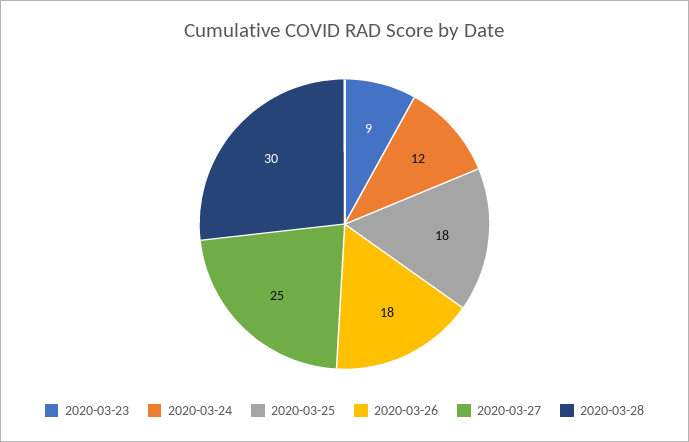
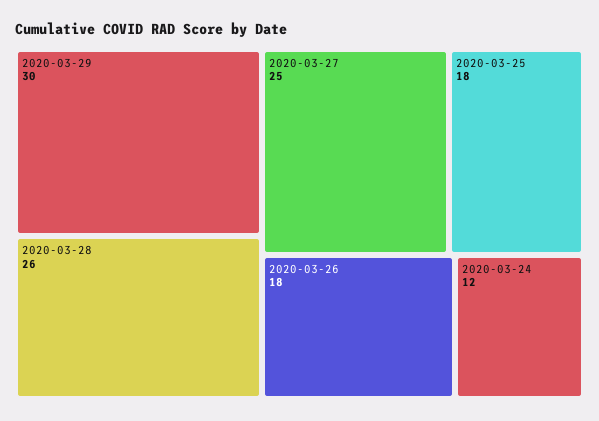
2020-03-23: 9 -> none
2020-03-28: 30 -> 26
2020-03-29: none -> 30

